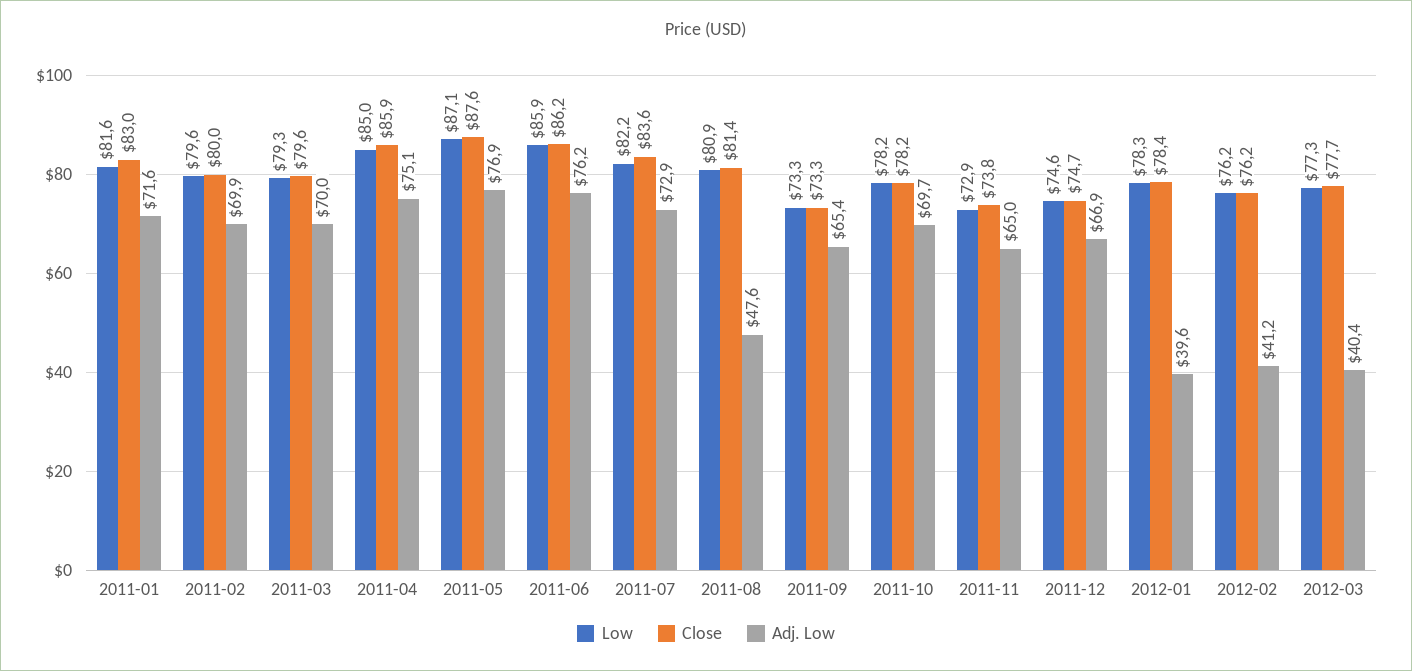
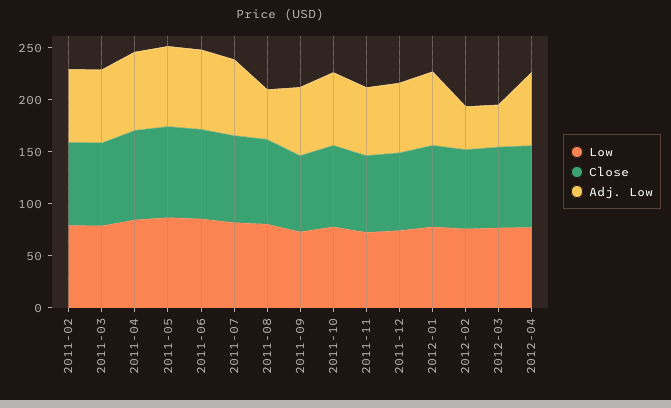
Low, 2011-01: 81.6 -> none
Close, 2011-01: 83 -> none
Adj. Low, 2011-01: 71.6 -> none
Adj. Low, 2012-01: 39.6 -> 70
Low, 2012-04: none -> 80
Close, 2012-04: none -> 80
Adj. Low, 2012-04: none -> 70

